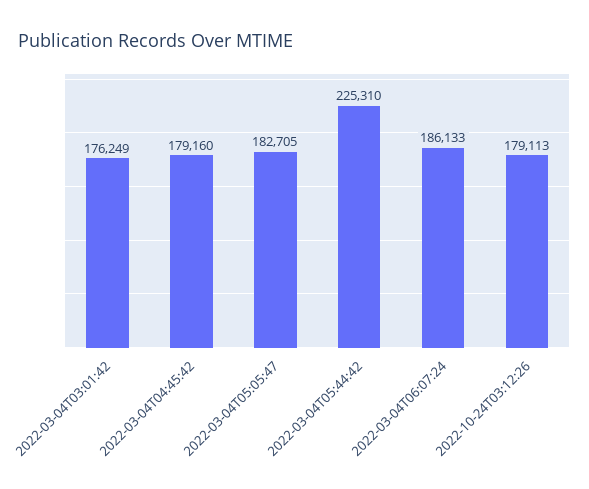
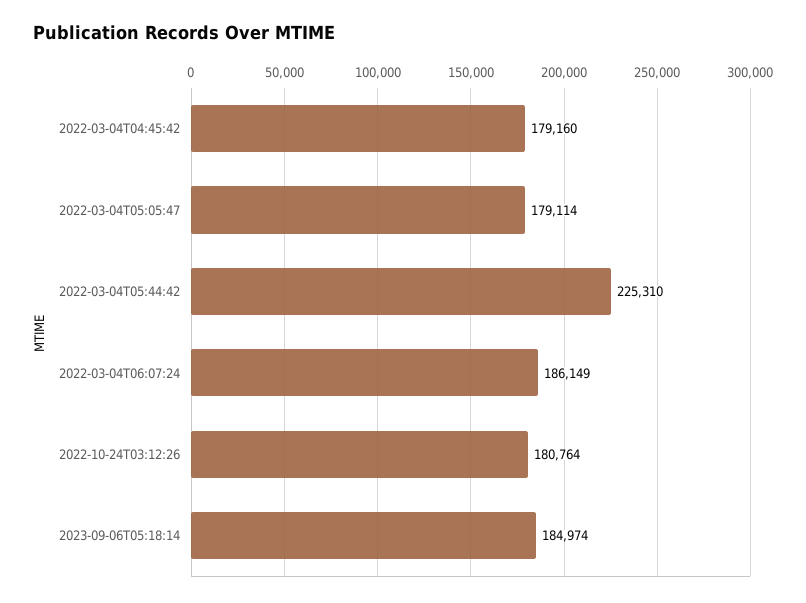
2022-03-04T03:01:42: 176249 -> none
2022-03-04T05:05:47: 182705 -> 179114
2022-03-04T06:07:24: 186133 -> 186149
2022-10-24T03:12:26: 179113 -> 180764
2023-09-06T05:18:14: none -> 184974

